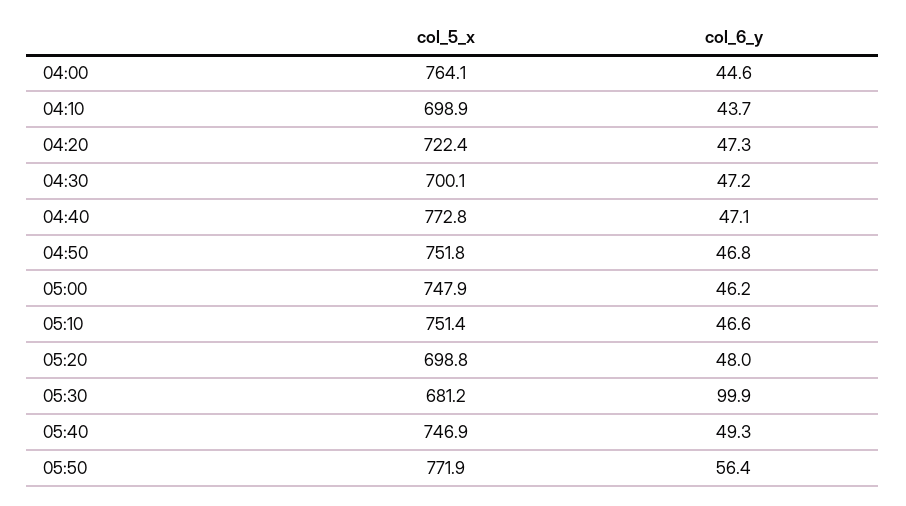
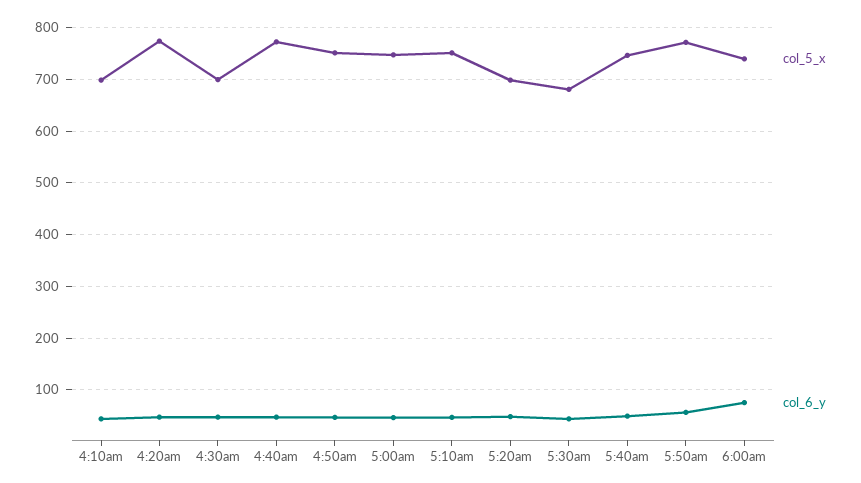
col_5_x, 04:00: 764.1 -> none
col_6_y, 04:00: 44.6 -> none
col_5_x, 04:20: 722.4 -> 780
col_6_y, 05:30: 99.9 -> 40
col_5_x, 6:00am: none -> 740
col_6_y, 6:00am: none -> 80

